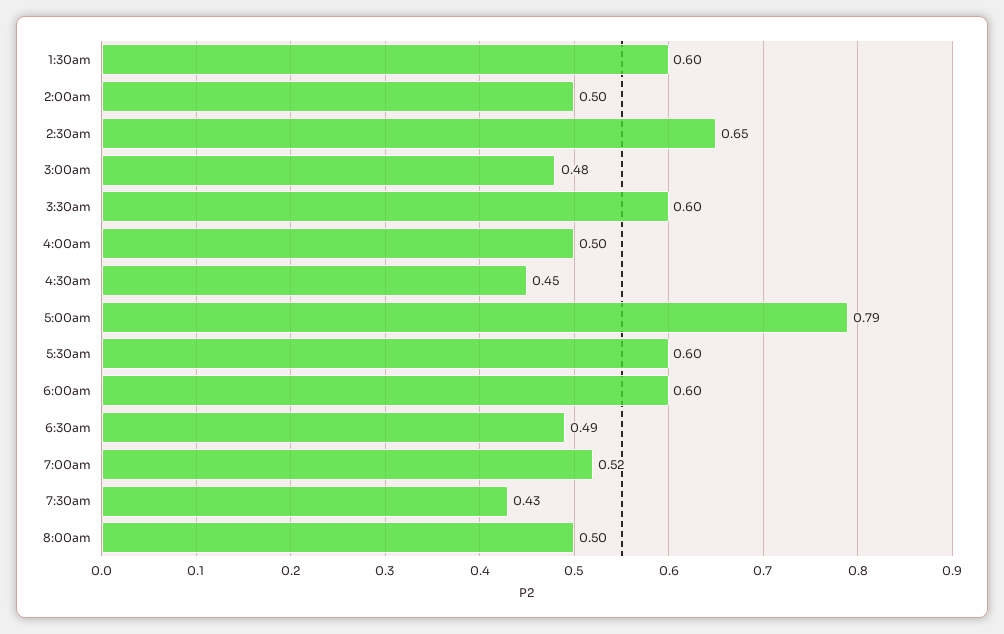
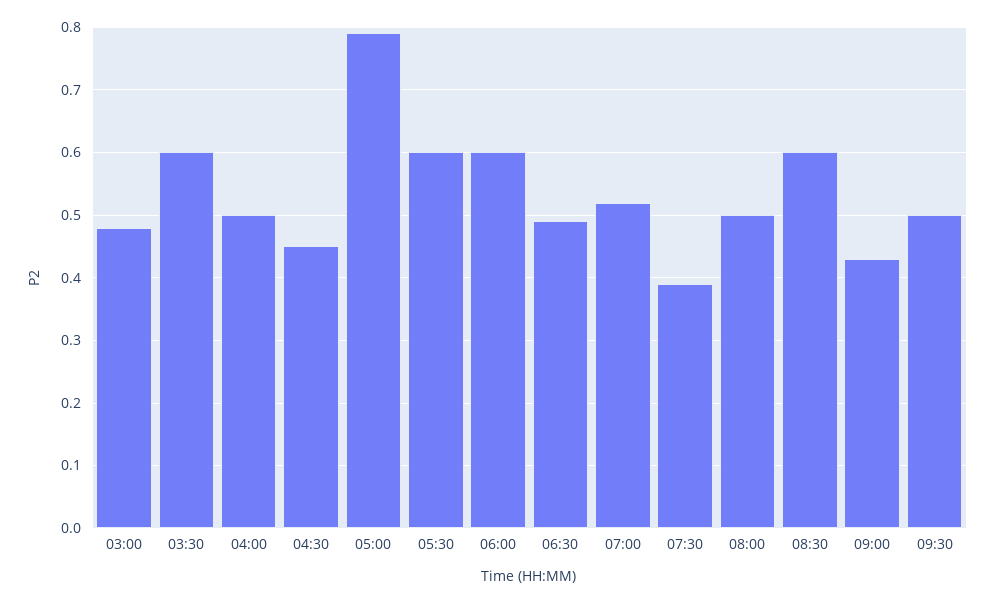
1:30am: 0.6 -> none
2:00am: 0.5 -> none
2:30am: 0.65 -> none
7:30am: 0.43 -> 0.39
08:30: none -> 0.6
09:00: none -> 0.43
09:30: none -> 0.5

